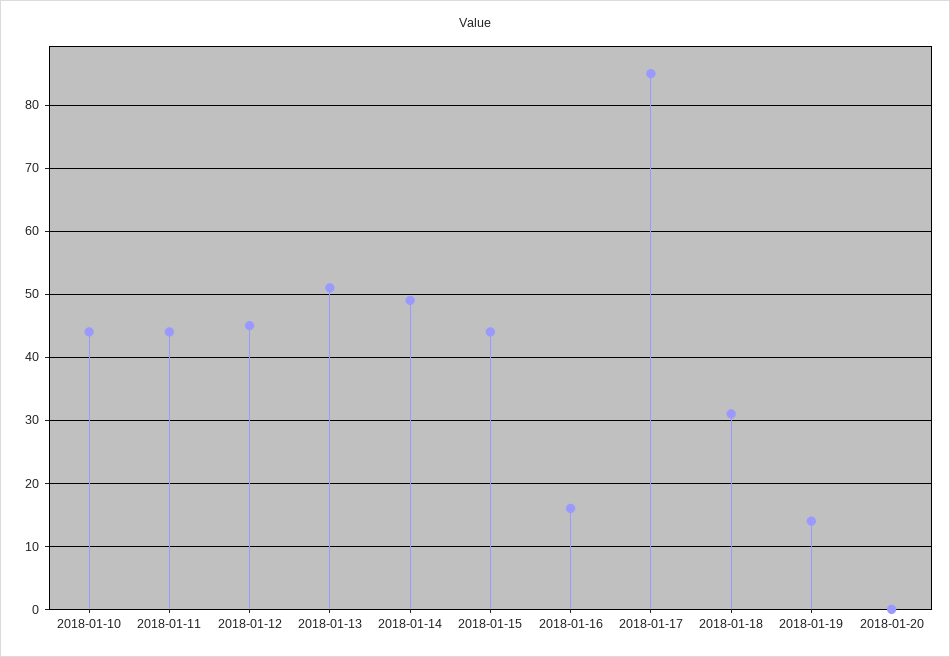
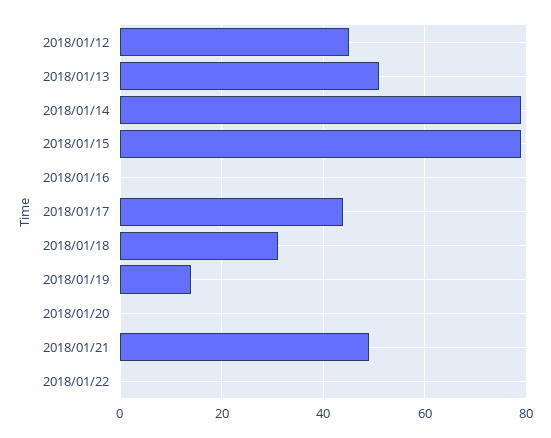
2018-01-10: 44 -> none
2018-01-11: 44 -> none
2018-01-14: 49 -> 80
2018-01-15: 44 -> 80
2018-01-16: 16 -> 0
2018-01-17: 85 -> 45
2018/01/21: none -> 50
2018/01/22: none -> 0

